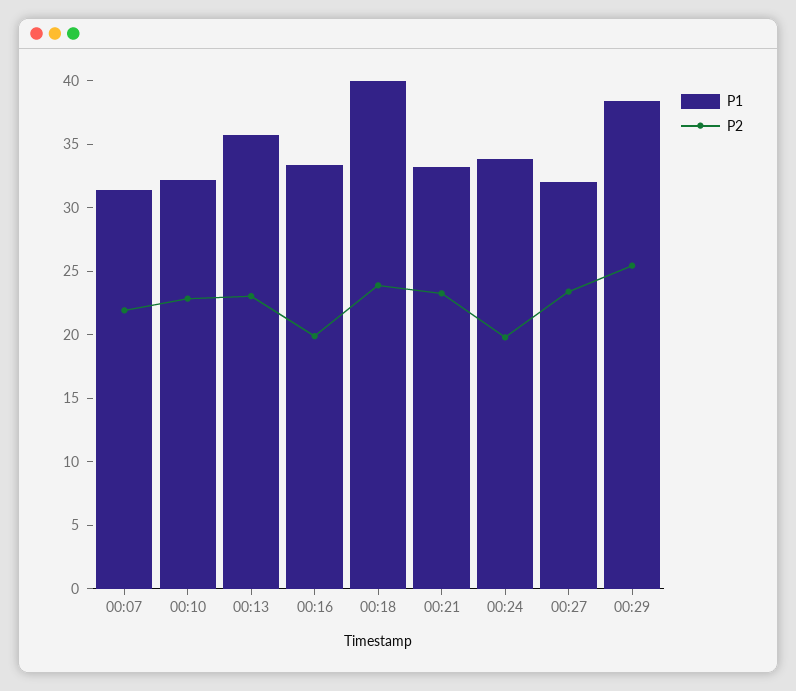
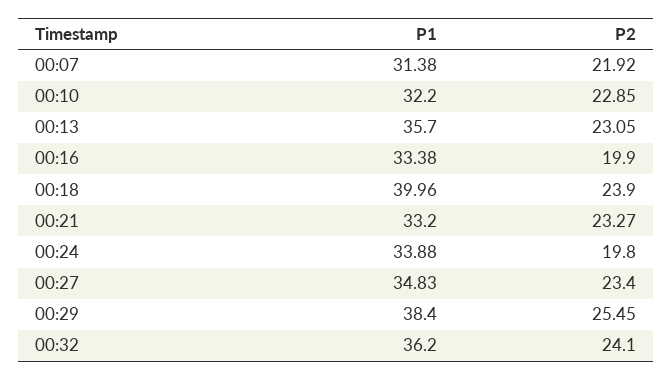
P1, 00:27: 32 -> 34.83
P1, 00:32: none -> 36.2
P2, 00:32: none -> 24.1

